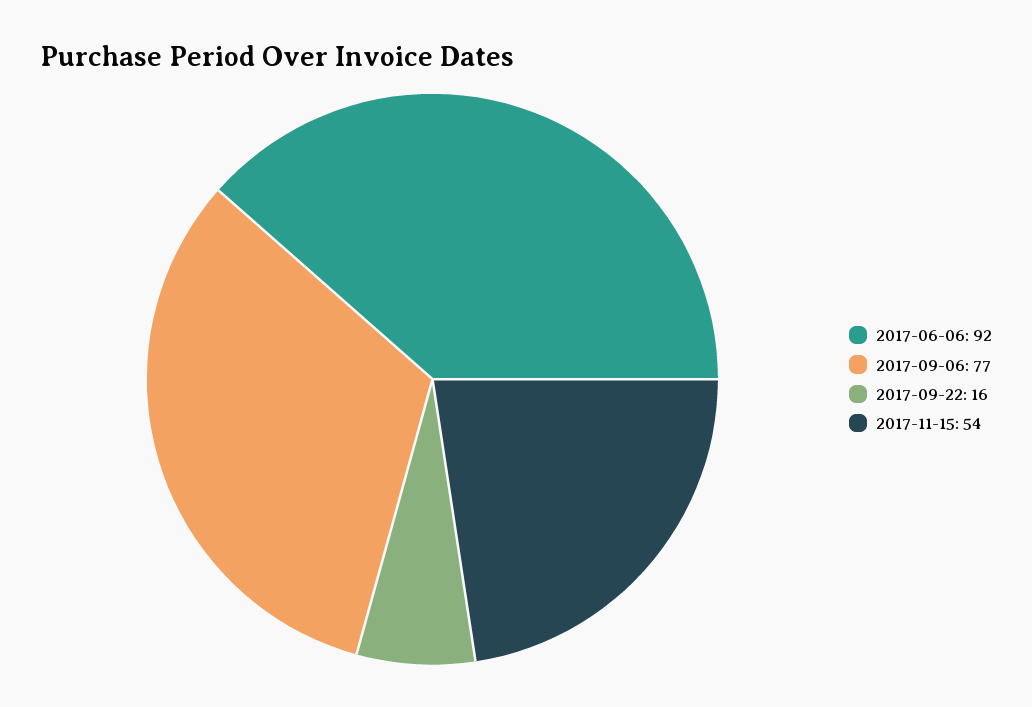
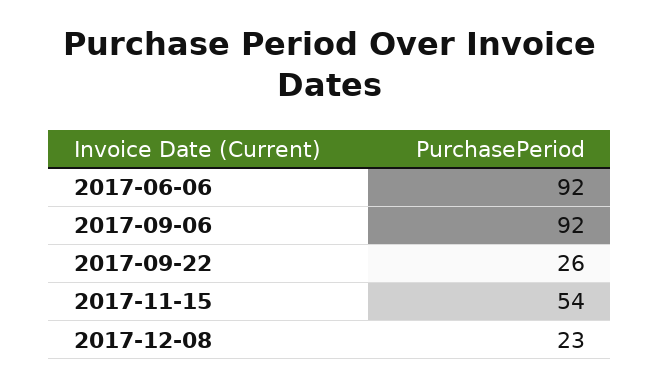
2017-09-06: 77 -> 92
2017-09-22: 16 -> 26
2017-12-08: none -> 23

